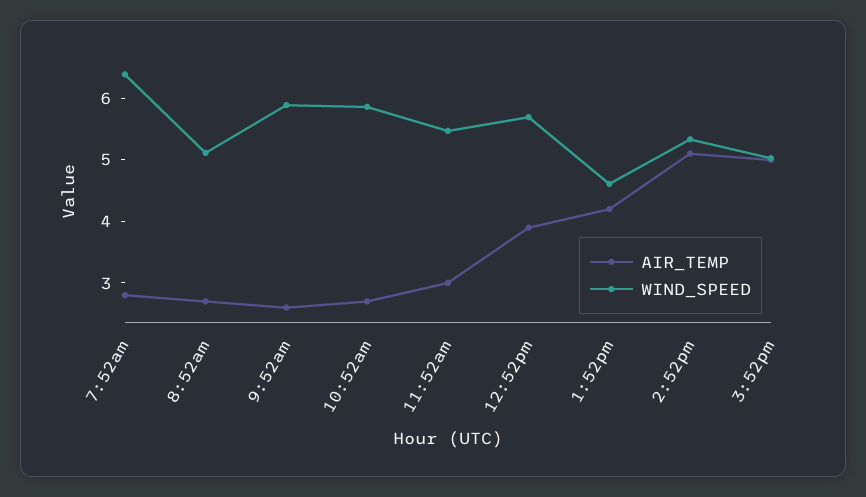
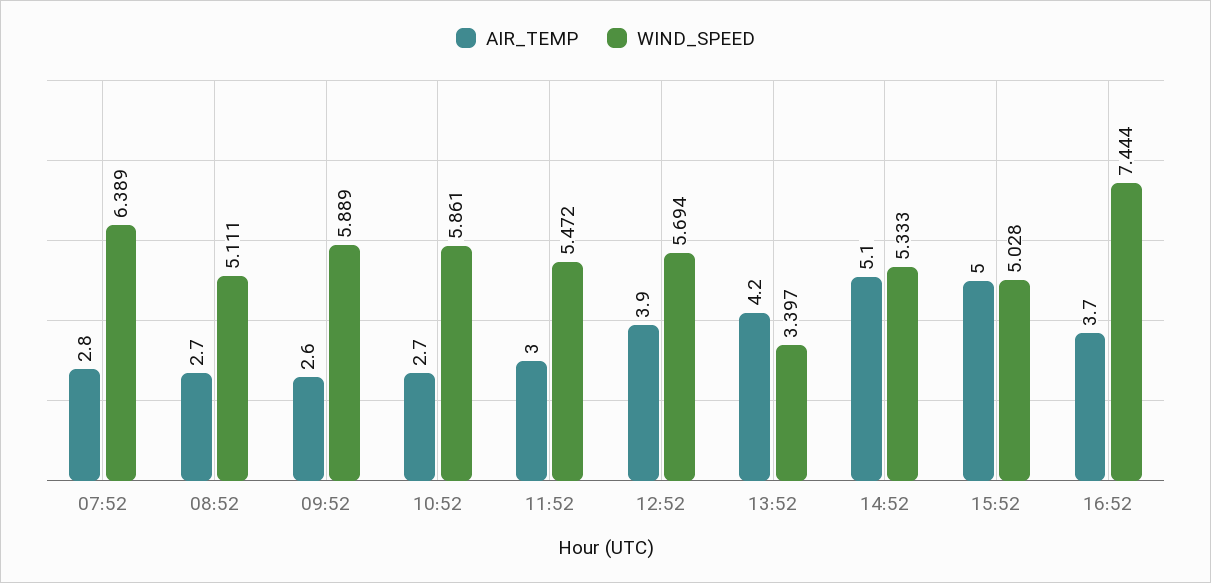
WIND_SPEED, 1:52pm: 4.6 -> 3.397
AIR_TEMP, 16:52: none -> 3.7
WIND_SPEED, 16:52: none -> 7.444

